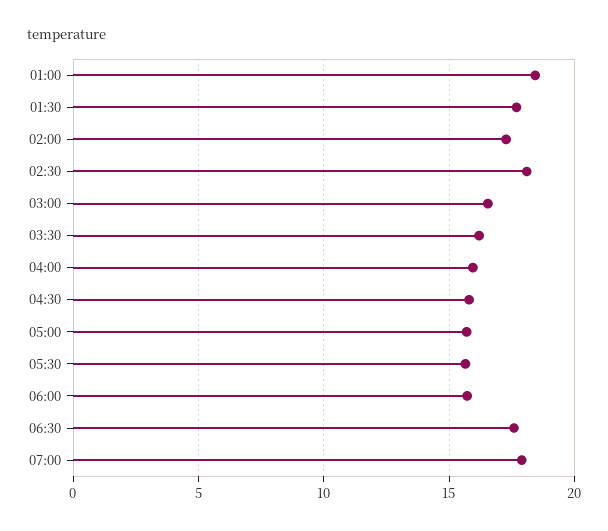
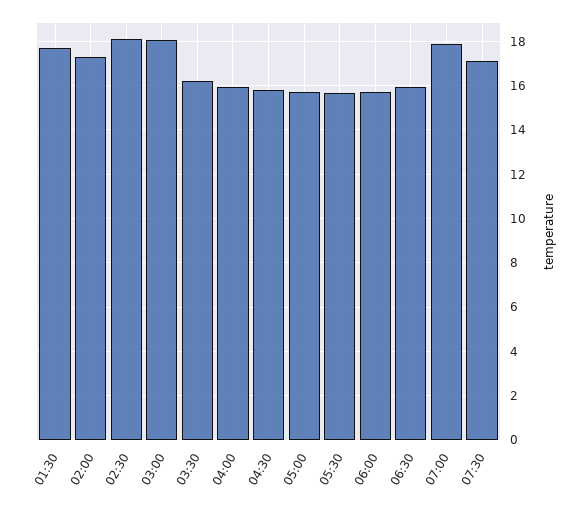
01:00: 18.5 -> none
03:00: 16.5 -> 18
06:30: 17.5 -> 16
07:30: none -> 17

